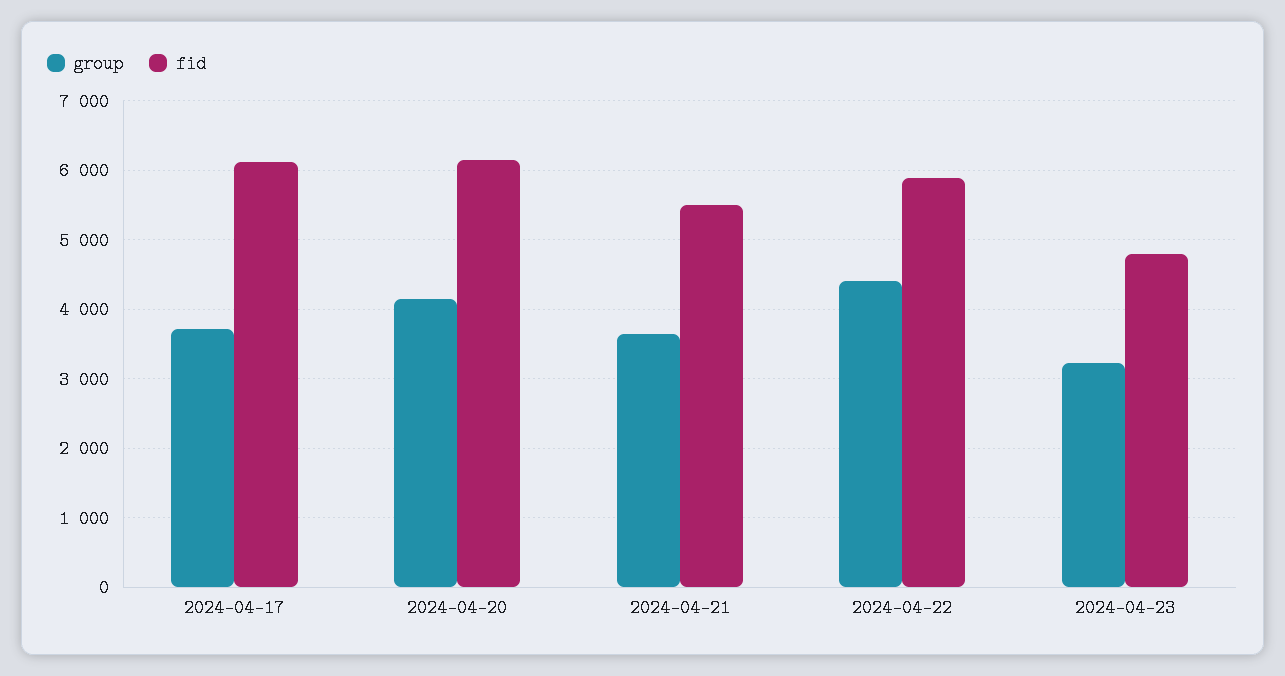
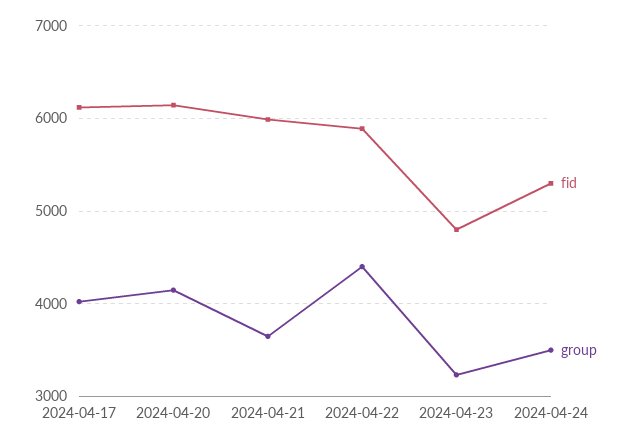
group, 2024-04-17: 3700 -> 4000
fid, 2024-04-21: 5500 -> 6000
fid, 2024-04-24: none -> 5300
group, 2024-04-24: none -> 3500

